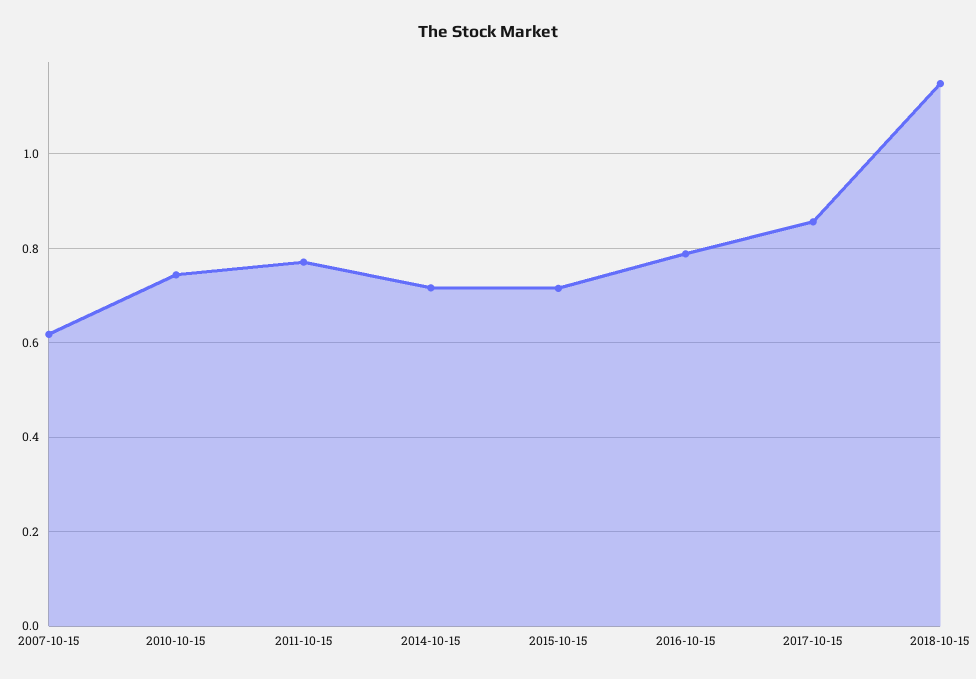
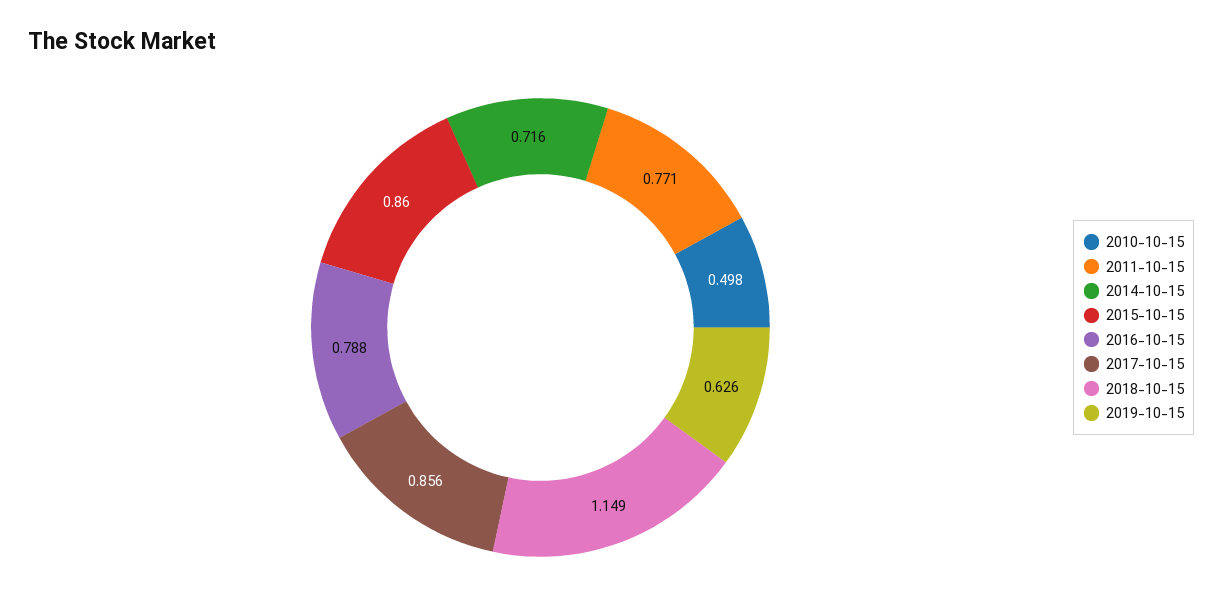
2007-10-15: 0.62 -> none
2010-10-15: 0.74 -> 0.498
2015-10-15: 0.72 -> 0.86
2019-10-15: none -> 0.626

